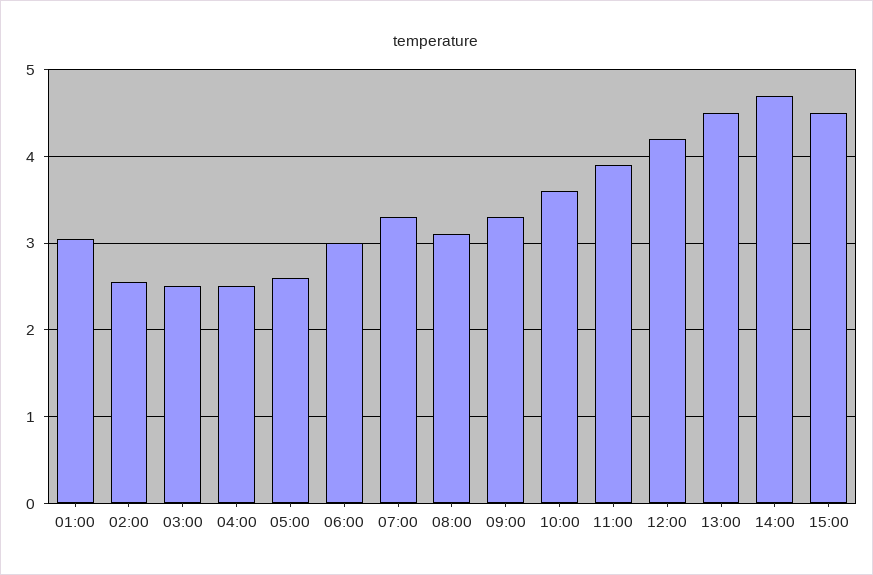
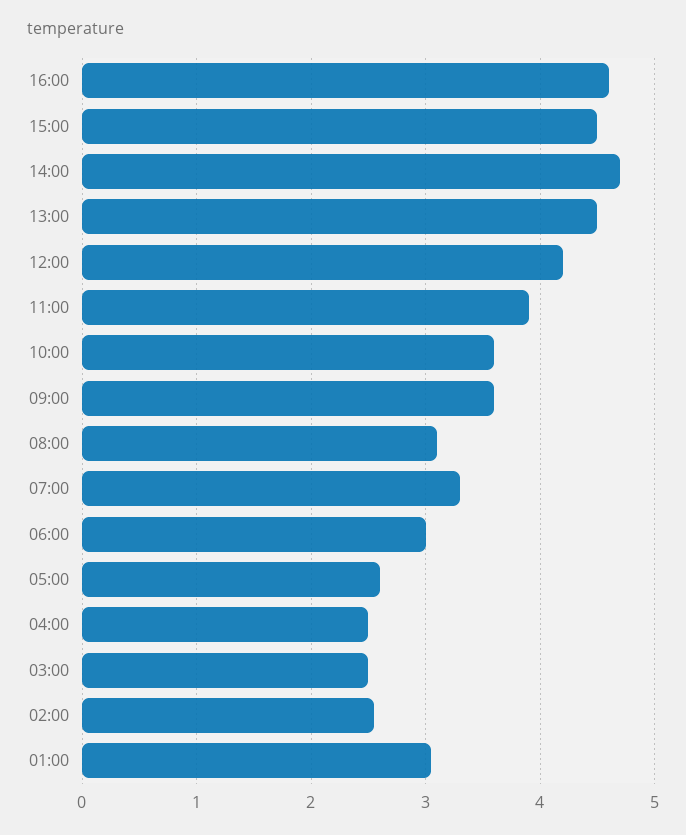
09:00: 3.3 -> 3.6
16:00: none -> 4.6

